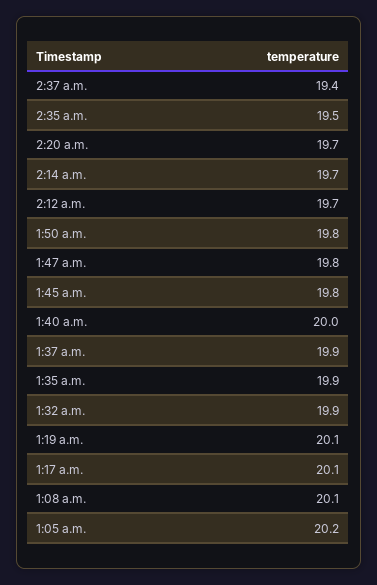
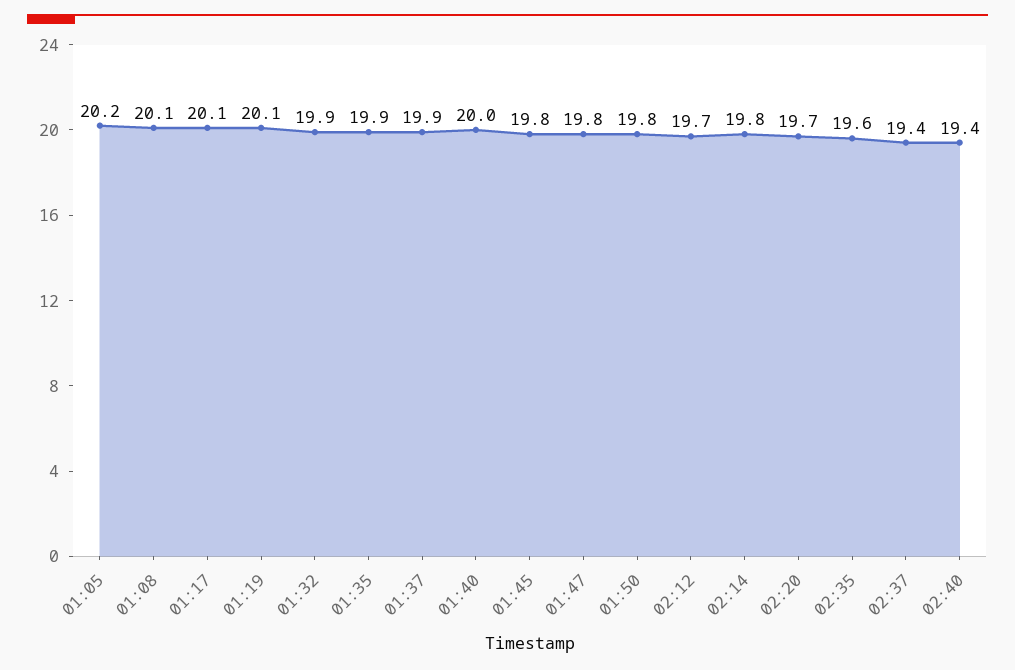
2:35 a.m.: 19.5 -> 19.6
2:14 a.m.: 19.7 -> 19.8
02:40: none -> 19.4

